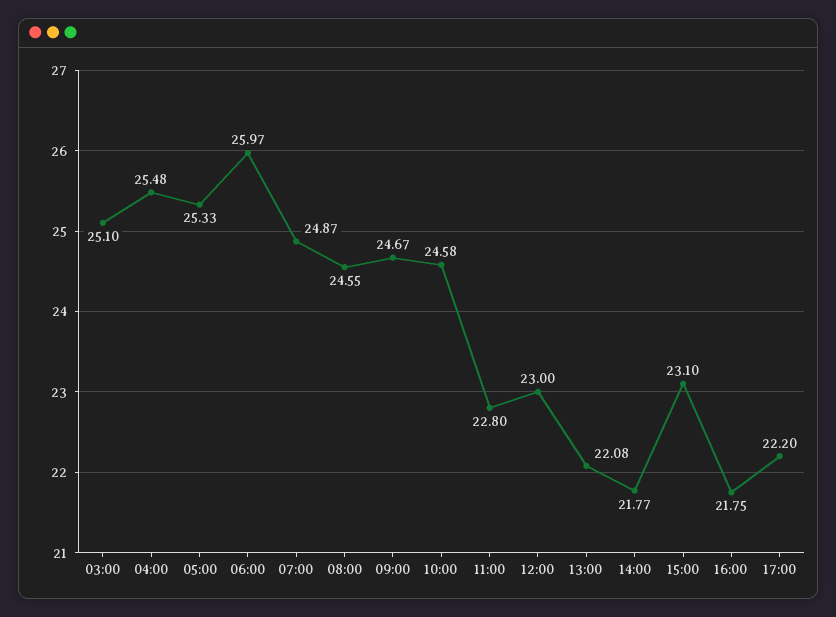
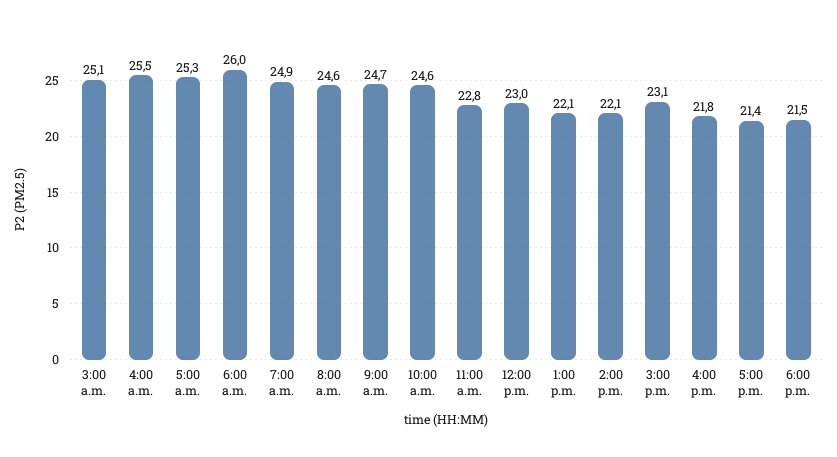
14:00: 21.77 -> 22.1
17:00: 22.2 -> 21.4
6:00 p.m.: none -> 21.5

